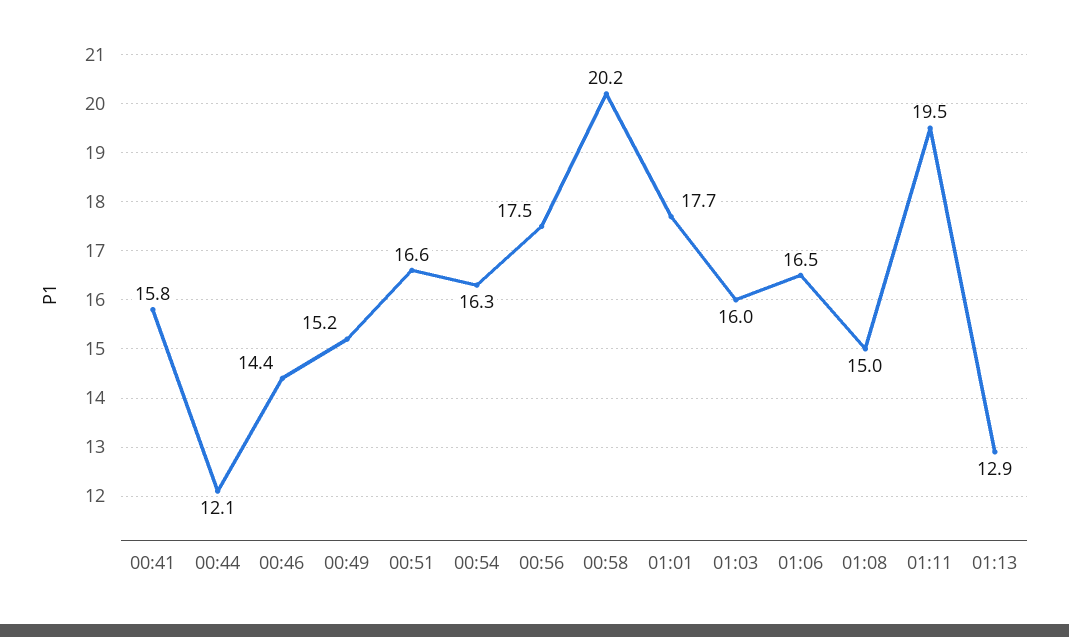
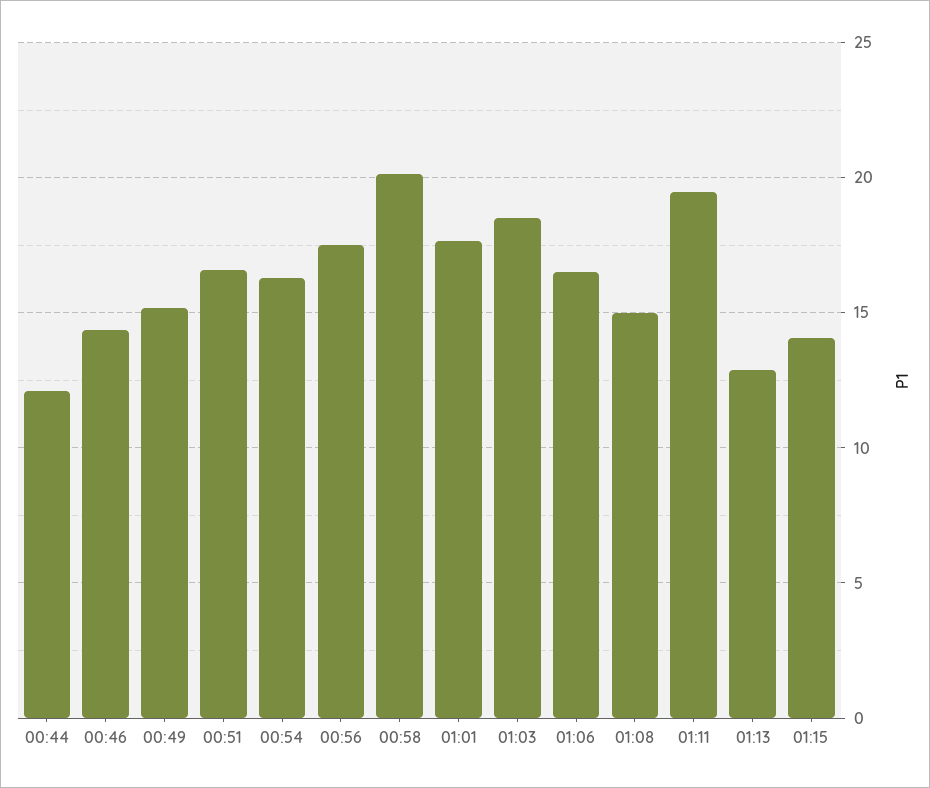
00:41: 15.8 -> none
01:03: 16 -> 18.5
01:15: none -> 14

